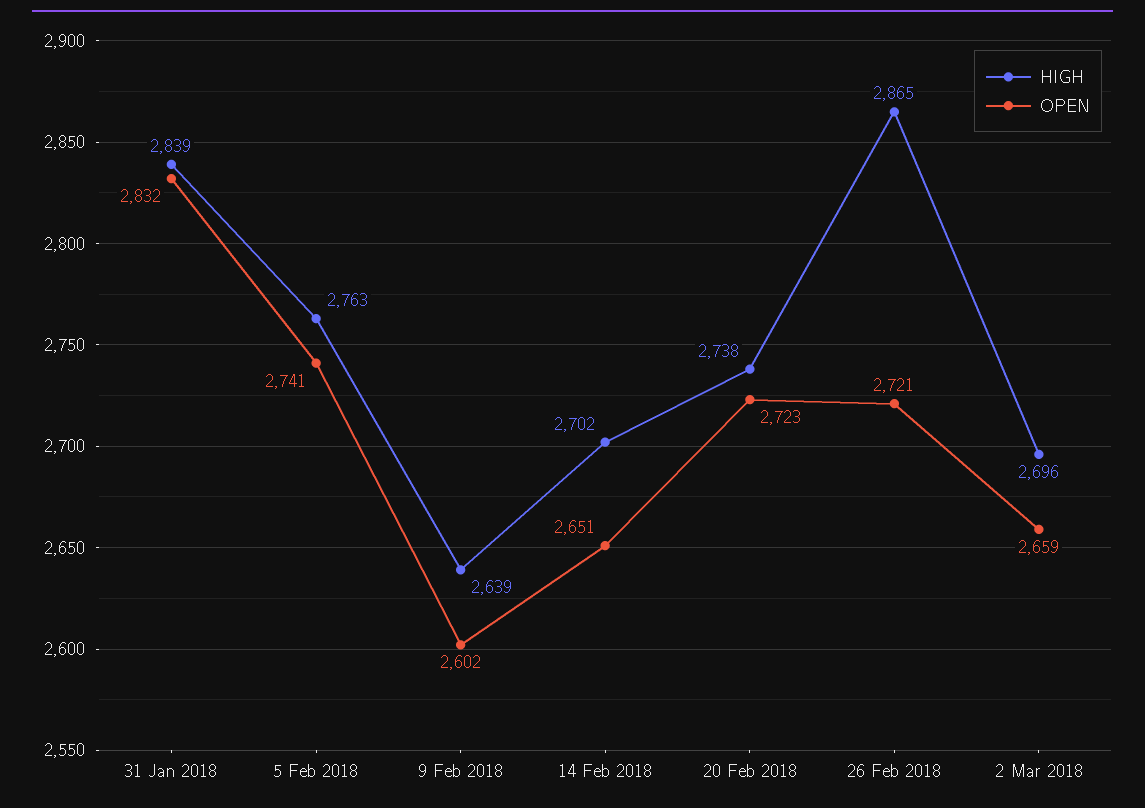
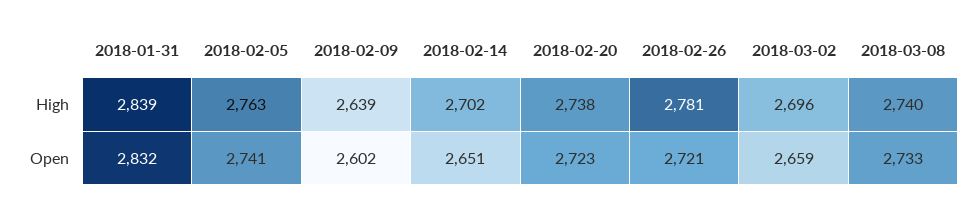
HIGH, 26 Feb 2018: 2865 -> 2781
HIGH, 2018-03-08: none -> 2740
OPEN, 2018-03-08: none -> 2733

